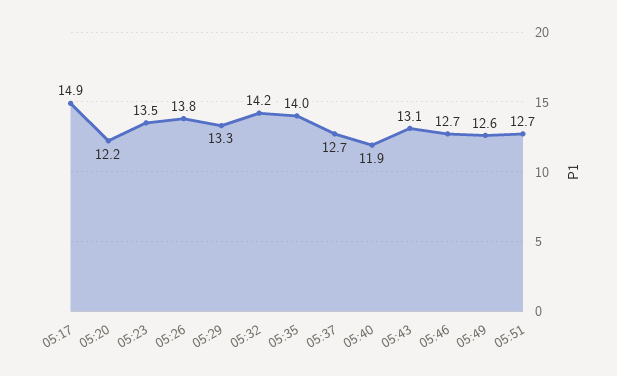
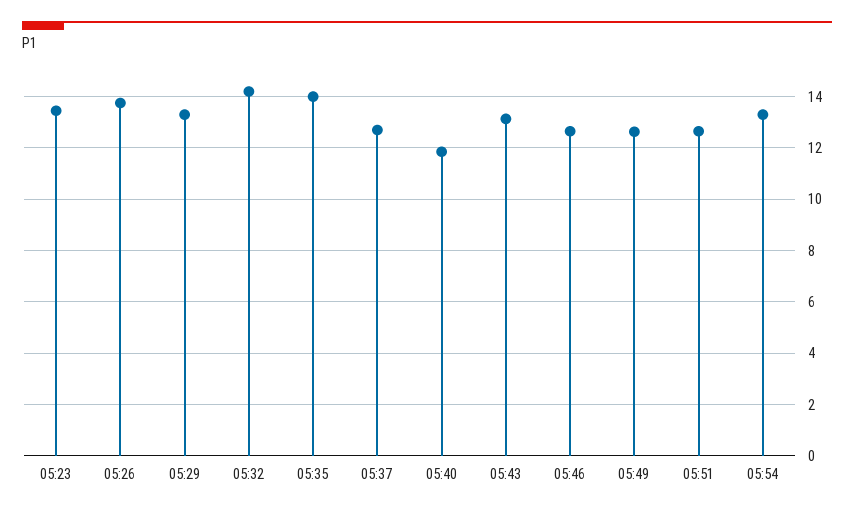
05:17: 14.9 -> none
05:20: 12.2 -> none
05:54: none -> 13.25

